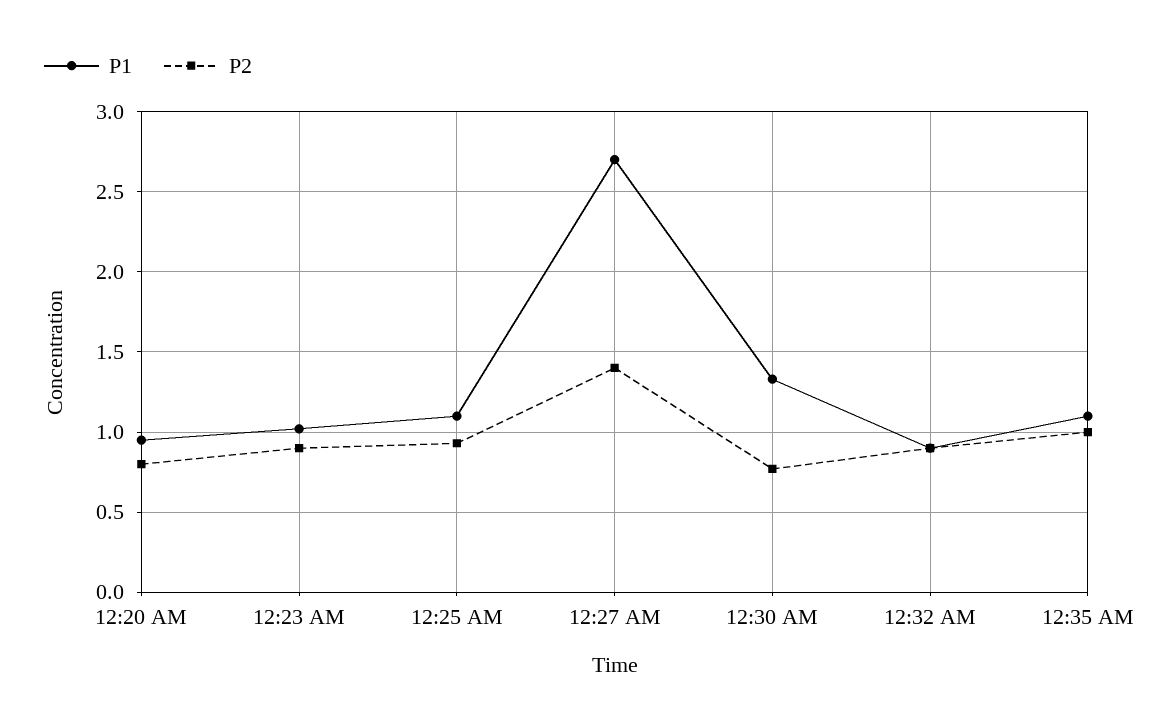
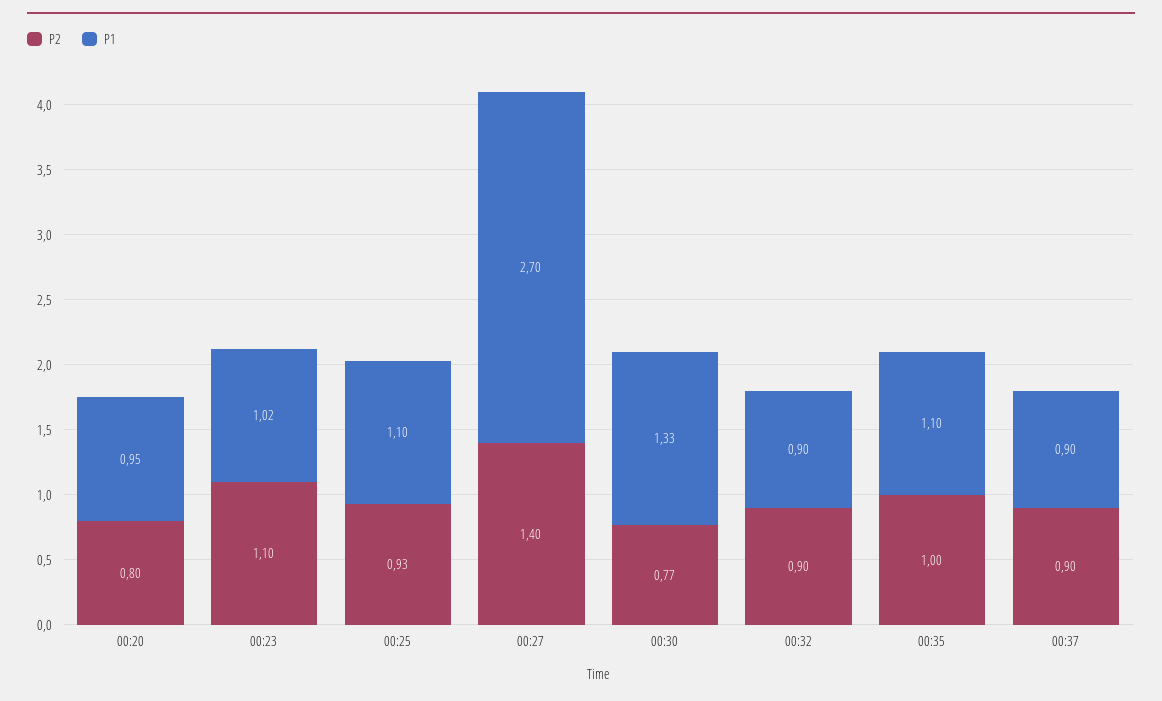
P2, 12:23 AM: 0.9 -> 1.1
P2, 00:37: none -> 0.9
P1, 00:37: none -> 0.9

